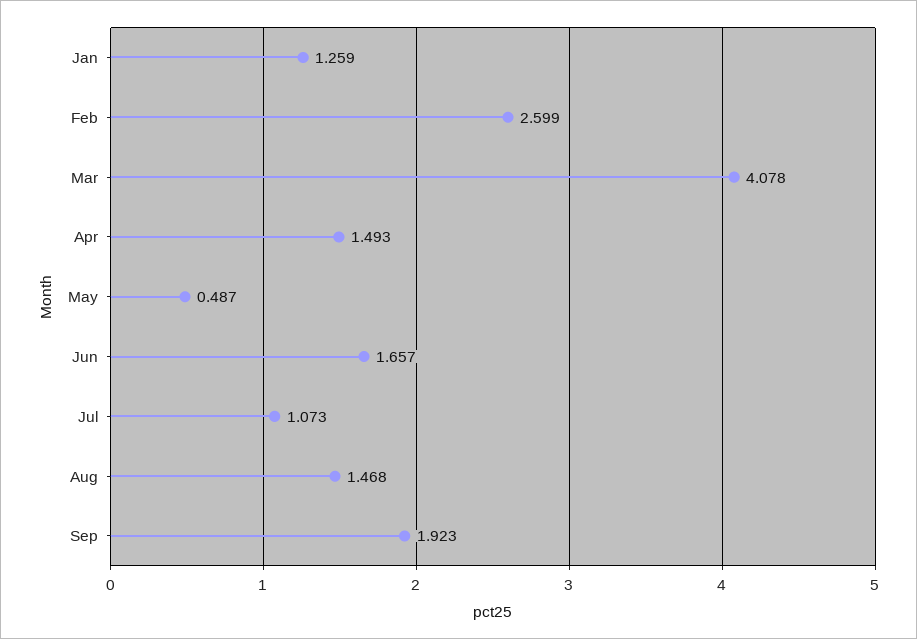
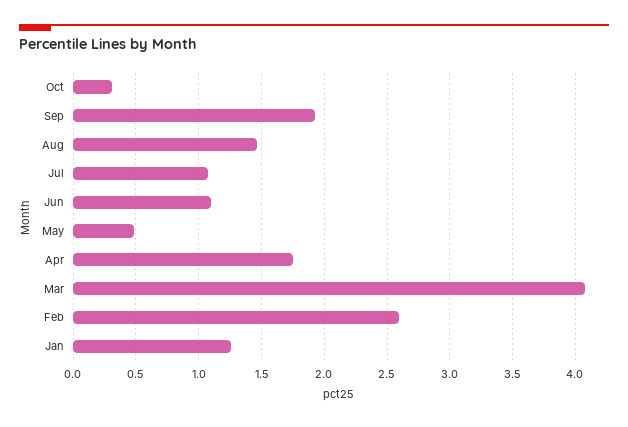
Apr: 1.493 -> 1.75
Jun: 1.657 -> 1.1
Oct: none -> 0.3

